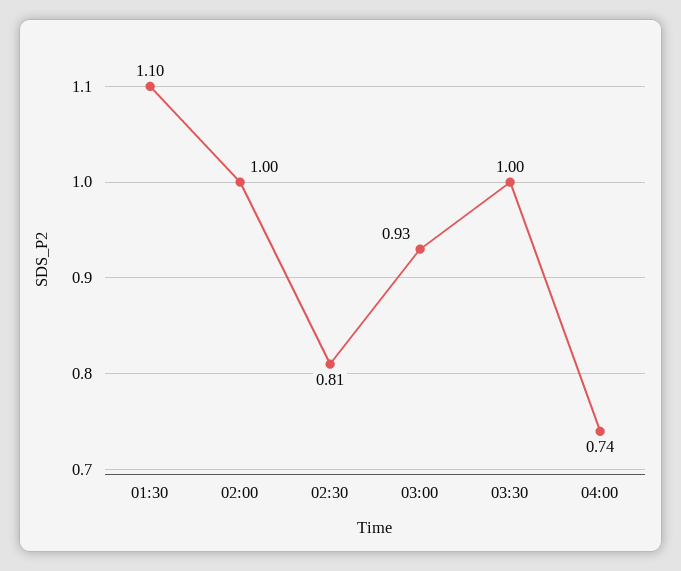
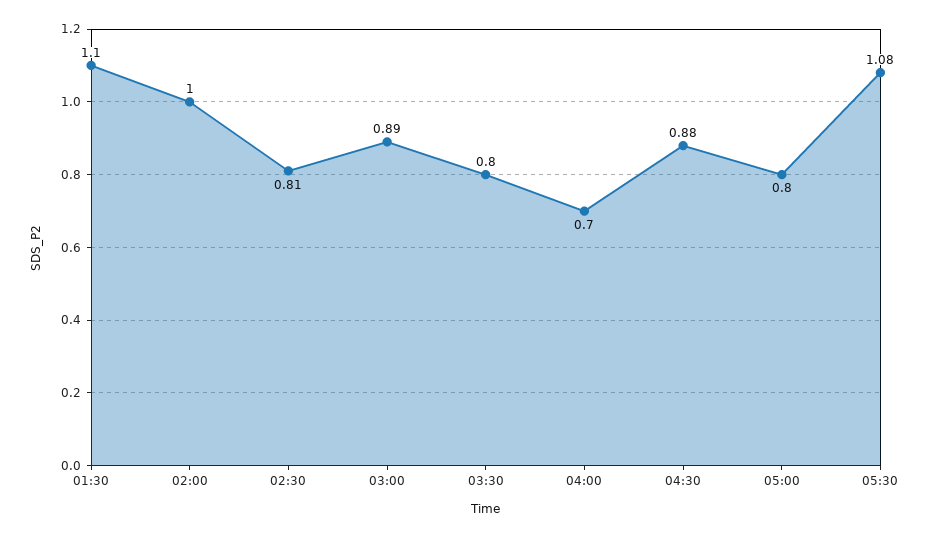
03:00: 0.93 -> 0.89
03:30: 1 -> 0.8
04:00: 0.74 -> 0.7
04:30: none -> 0.88
05:00: none -> 0.8
05:30: none -> 1.08

